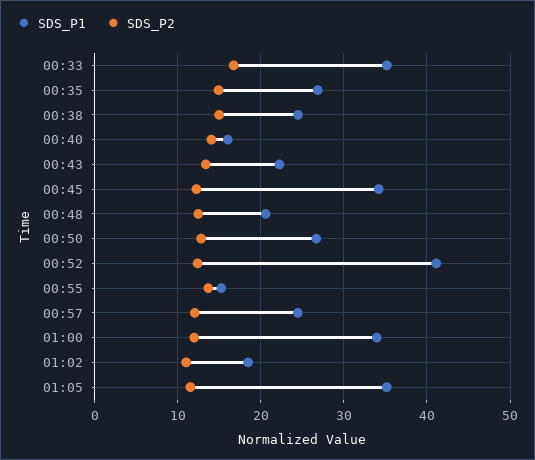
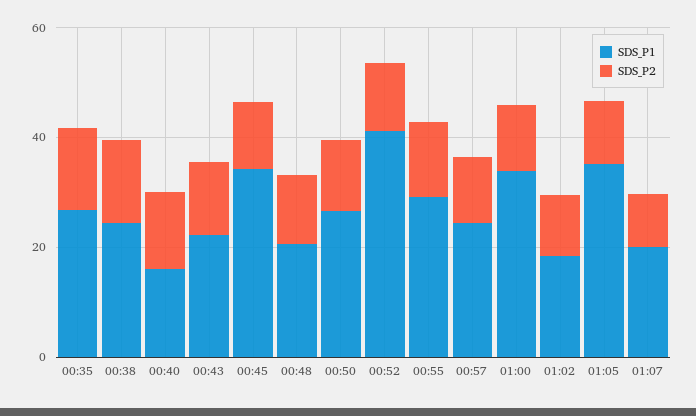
SDS_P1, 00:33: 35 -> none
SDS_P2, 00:33: 17 -> none
SDS_P1, 00:55: 15 -> 30
SDS_P1, 01:07: none -> 20
SDS_P2, 01:07: none -> 10

